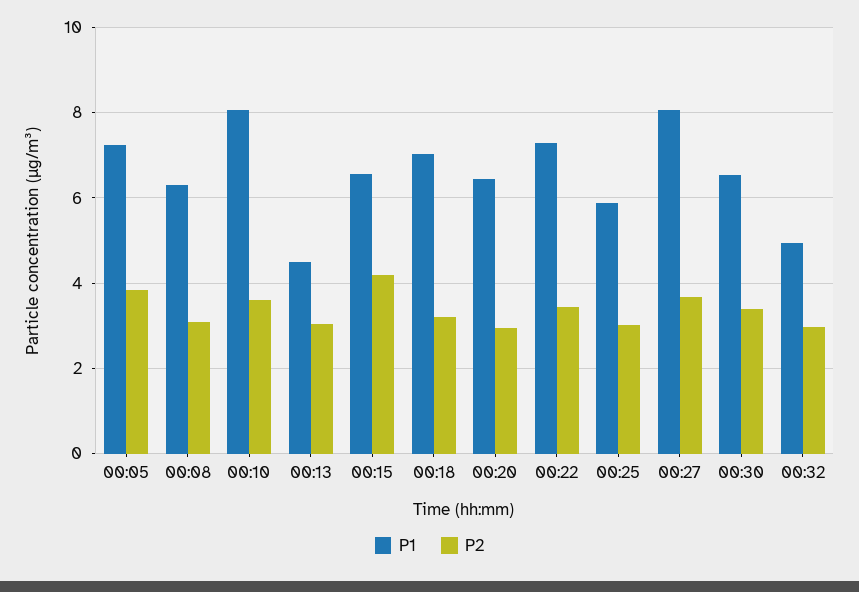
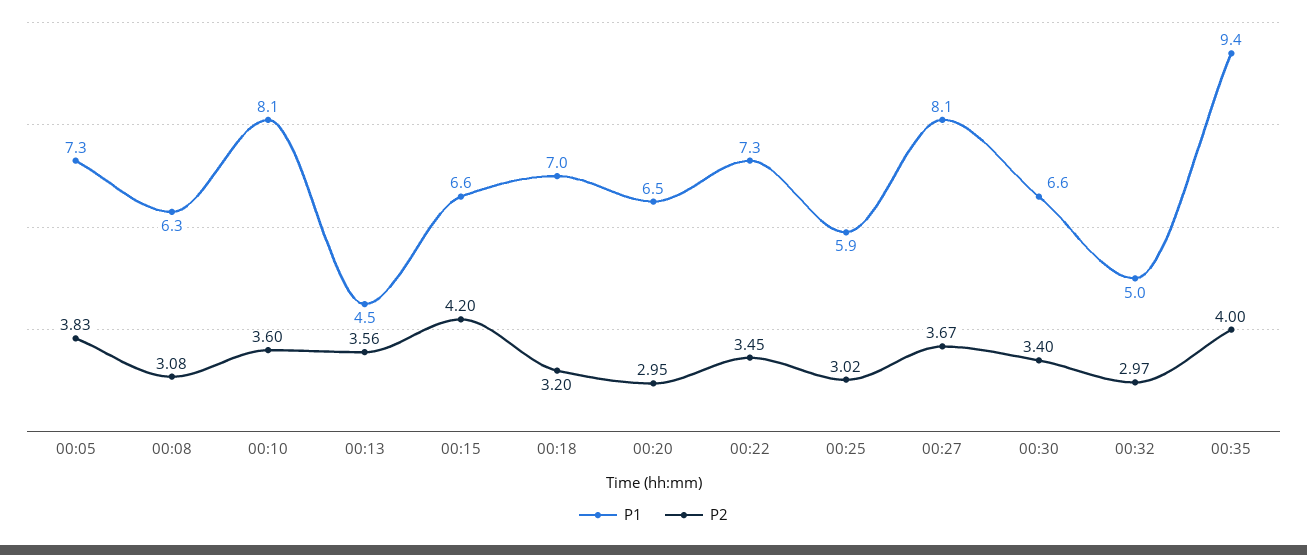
P2, 00:13: 3 -> 3.56
P1, 00:35: none -> 9.4
P2, 00:35: none -> 4

